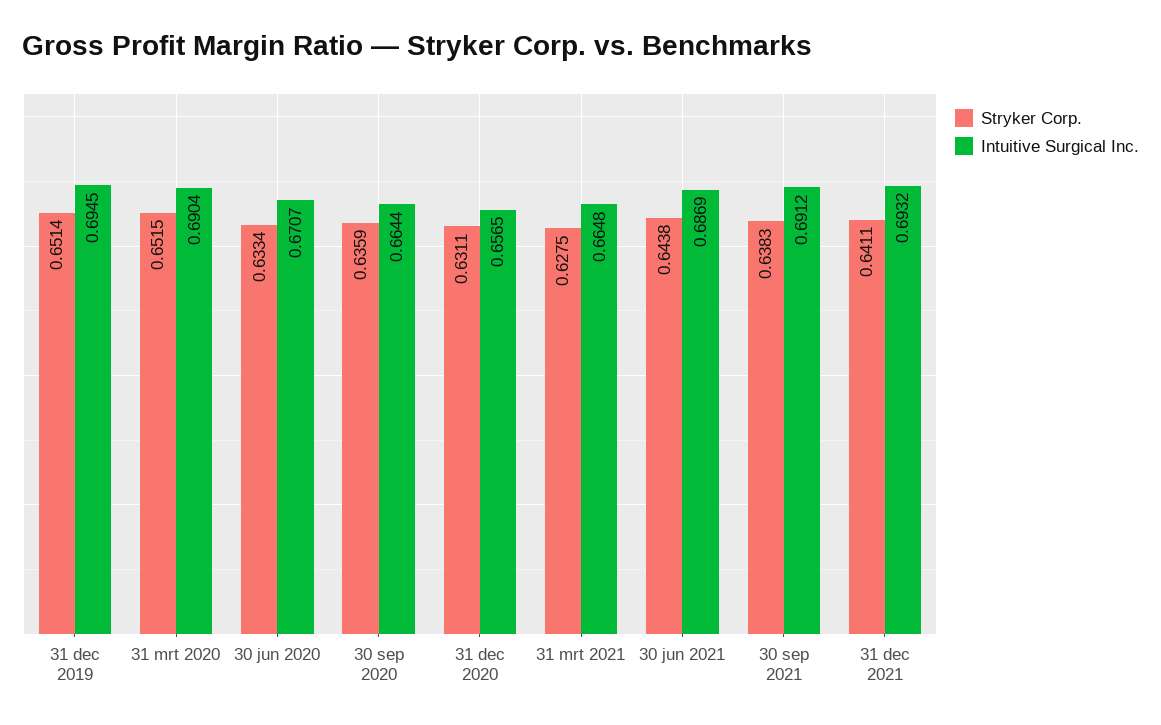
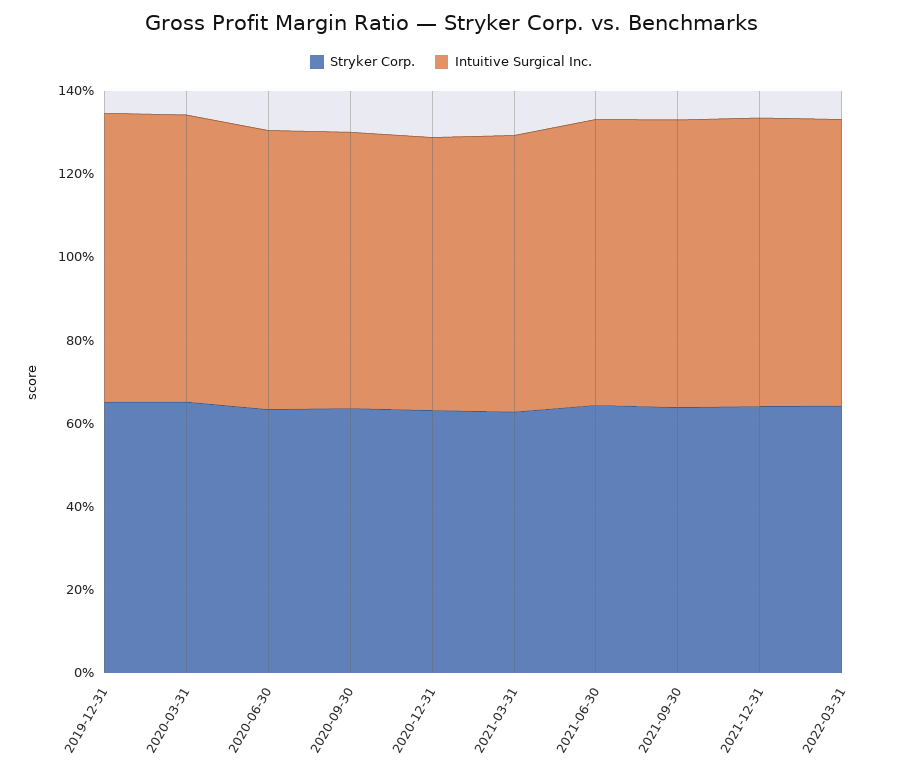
Stryker Corp., 2022-03-31: none -> 0.65
Intuitive Surgical Inc., 2022-03-31: none -> 0.7

